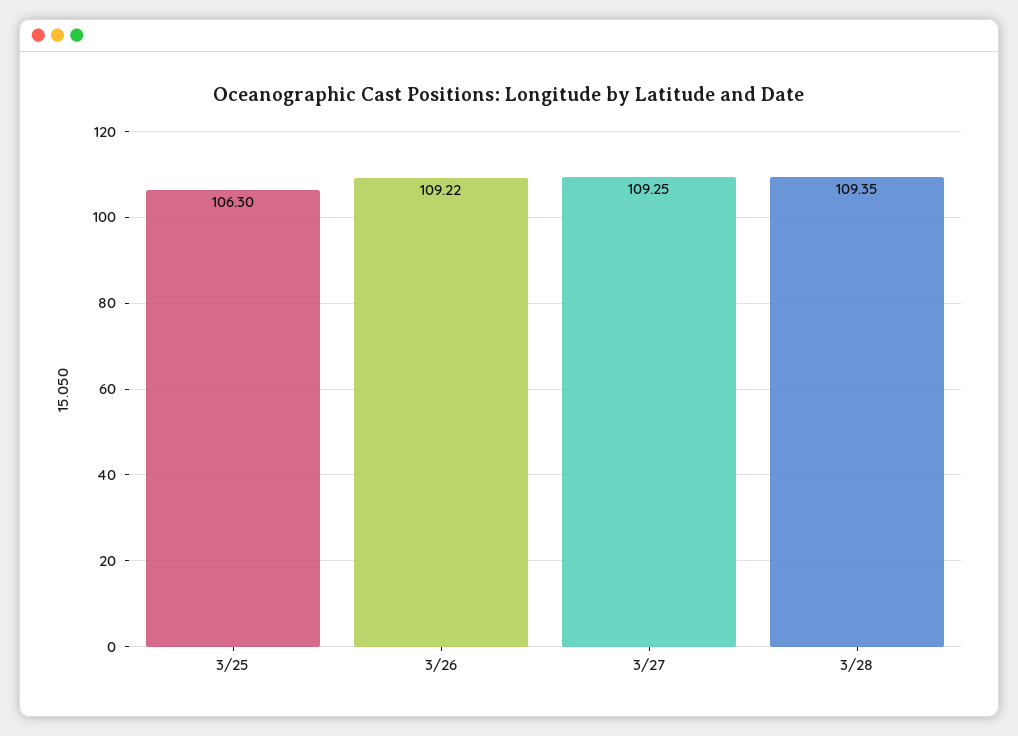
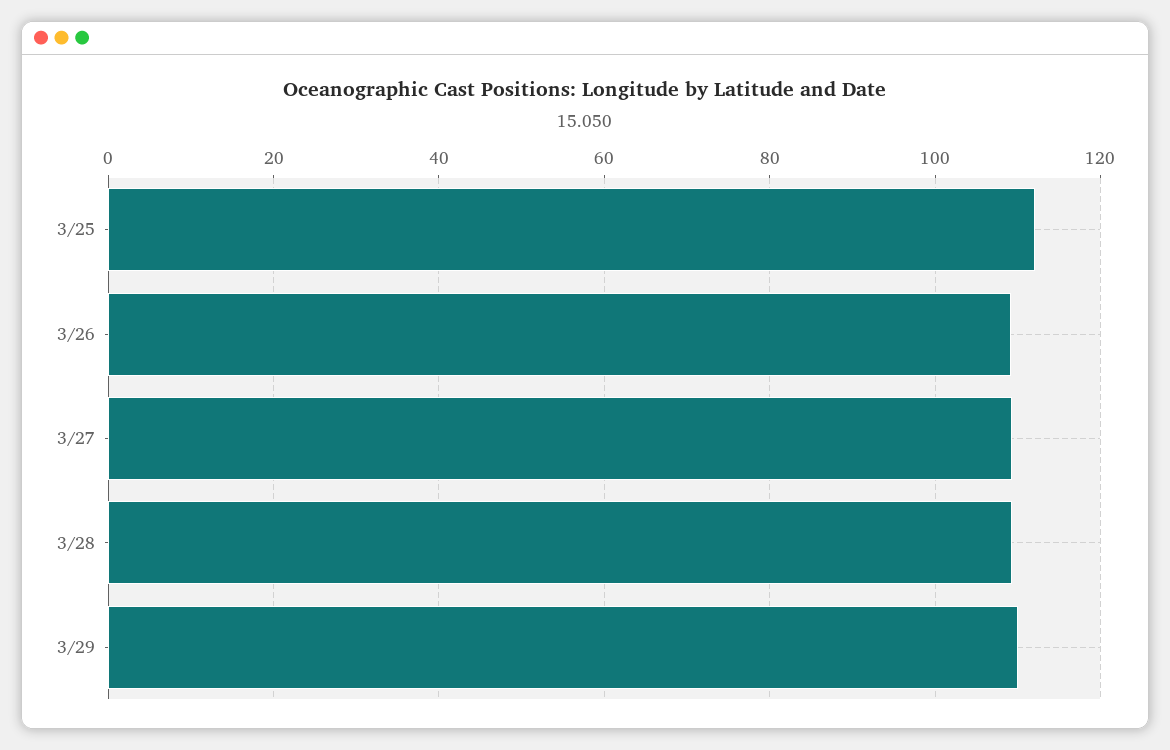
3/25: 106.3 -> 112
3/29: none -> 110

